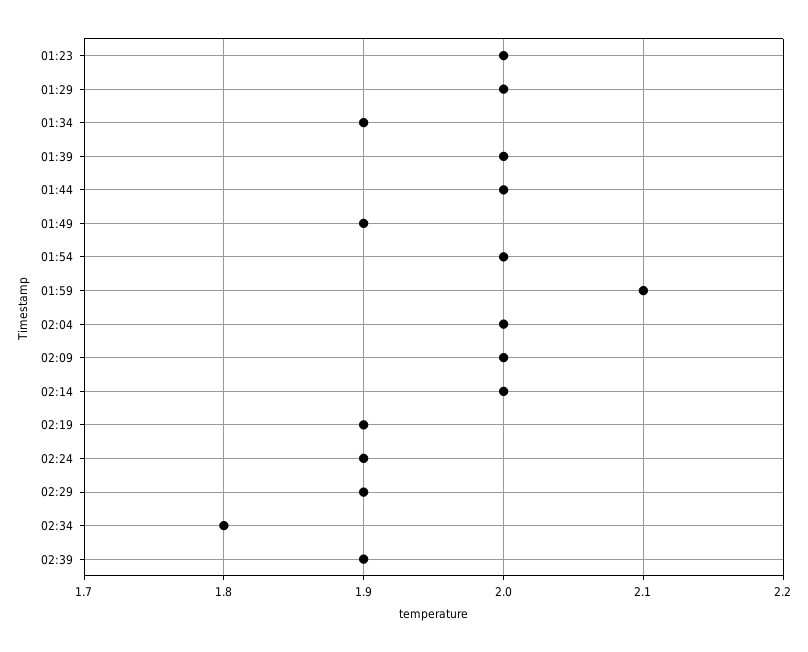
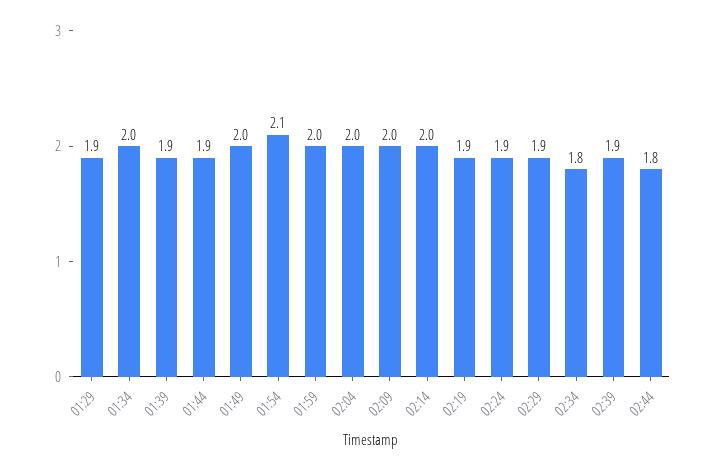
01:23: 2 -> none
01:29: 2 -> 1.9
01:34: 1.9 -> 2
01:39: 2 -> 1.9
01:44: 2 -> 1.9
01:49: 1.9 -> 2
01:54: 2 -> 2.1
01:59: 2.1 -> 2
02:44: none -> 1.8

